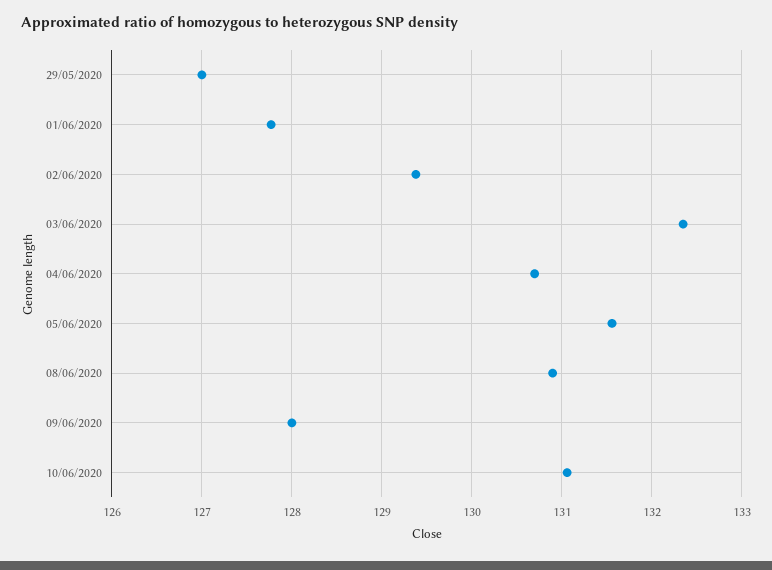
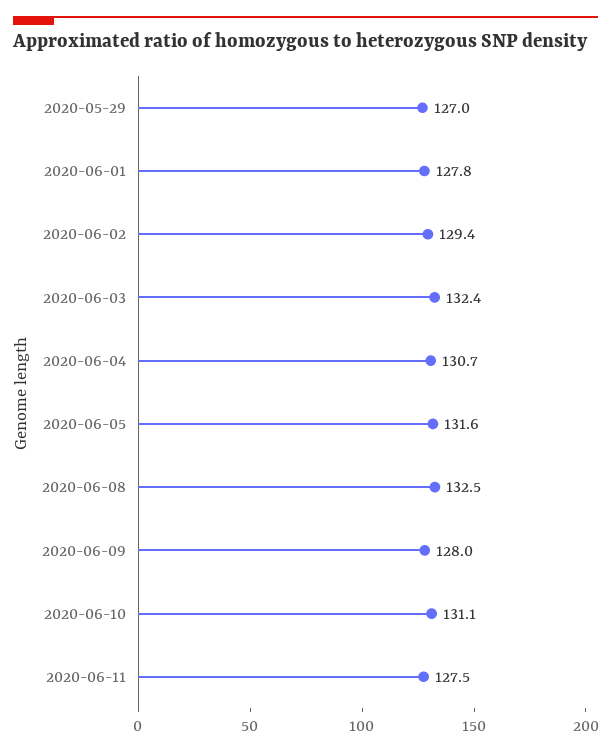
08/06/2020: 130.9 -> 132.5
2020-06-11: none -> 127.5

